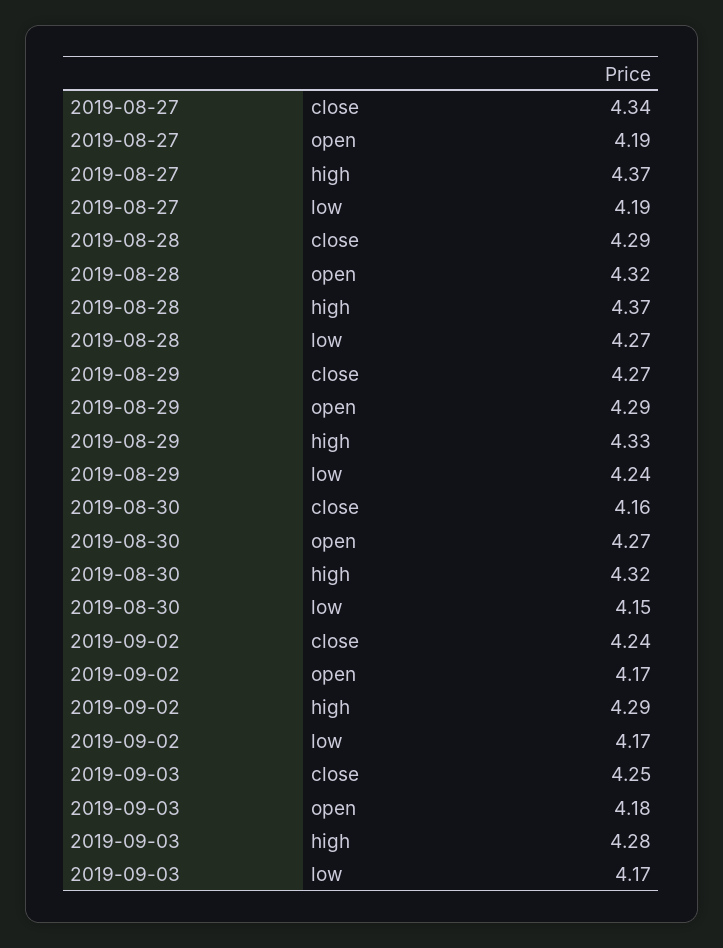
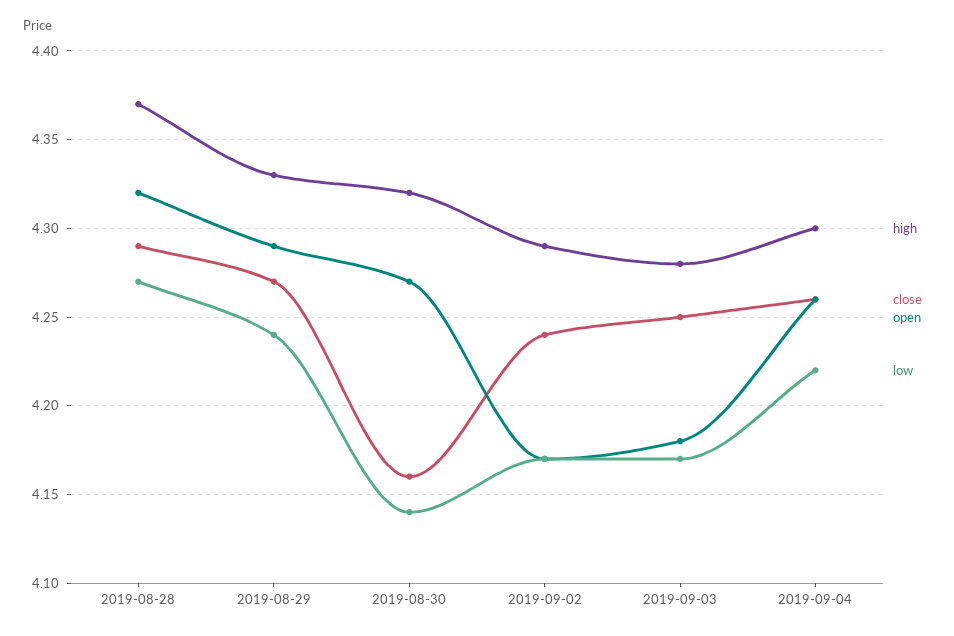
close, 2019-08-27: 4.34 -> none
open, 2019-08-27: 4.19 -> none
high, 2019-08-27: 4.37 -> none
low, 2019-08-27: 4.19 -> none
low, 2019-08-30: 4.15 -> 4.14
high, 2019-09-04: none -> 4.3
close, 2019-09-04: none -> 4.26
open, 2019-09-04: none -> 4.26
low, 2019-09-04: none -> 4.22

